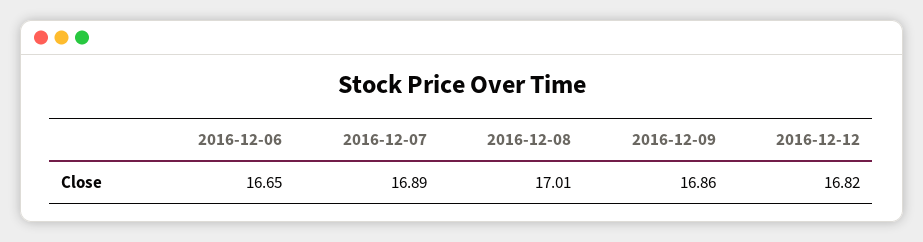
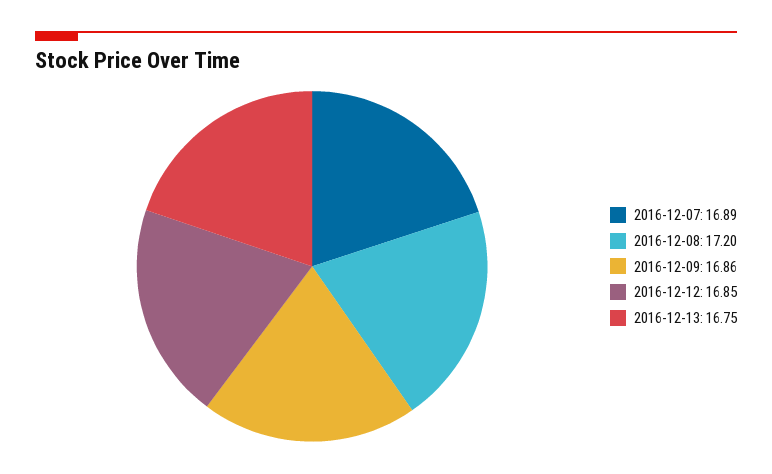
2016-12-06: 16.65 -> none
2016-12-08: 17.01 -> 17.2
2016-12-12: 16.82 -> 16.85
2016-12-13: none -> 16.75

